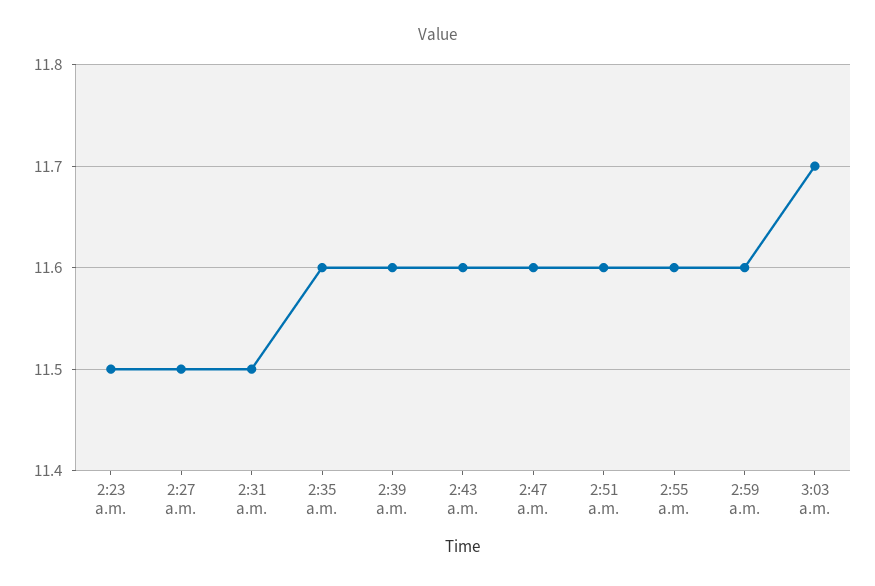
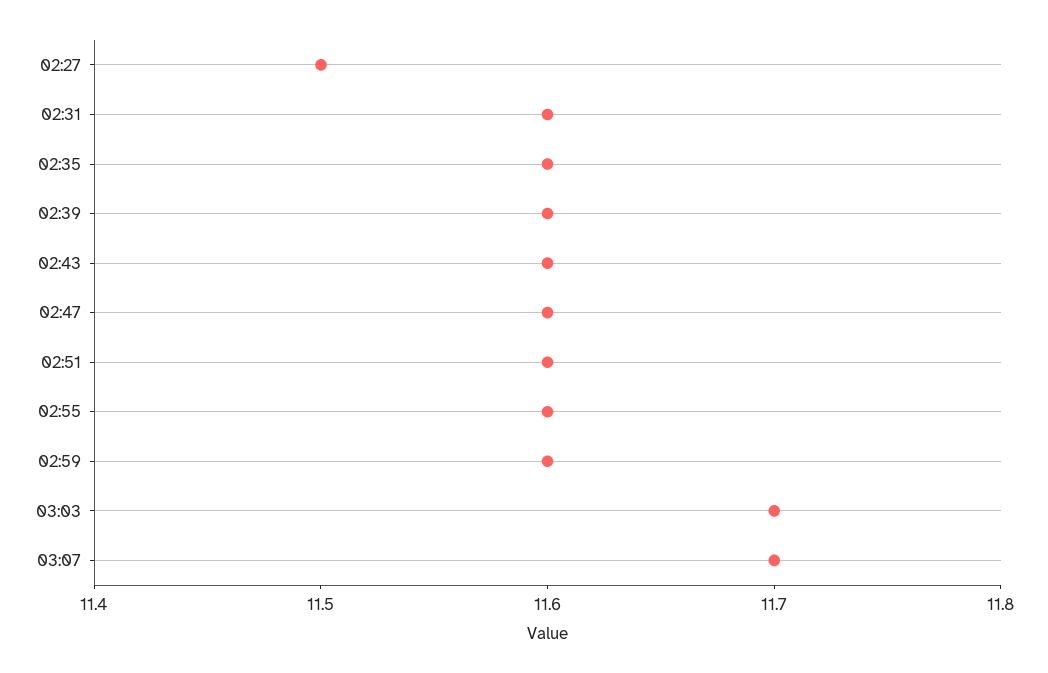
2:23 a.m.: 11.5 -> none
2:31 a.m.: 11.5 -> 11.6
03:07: none -> 11.7

